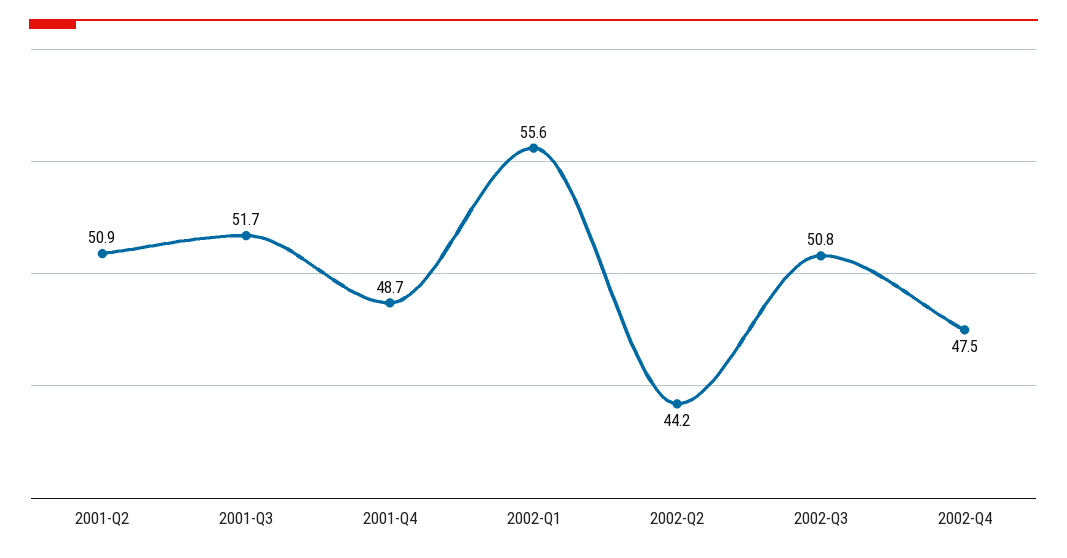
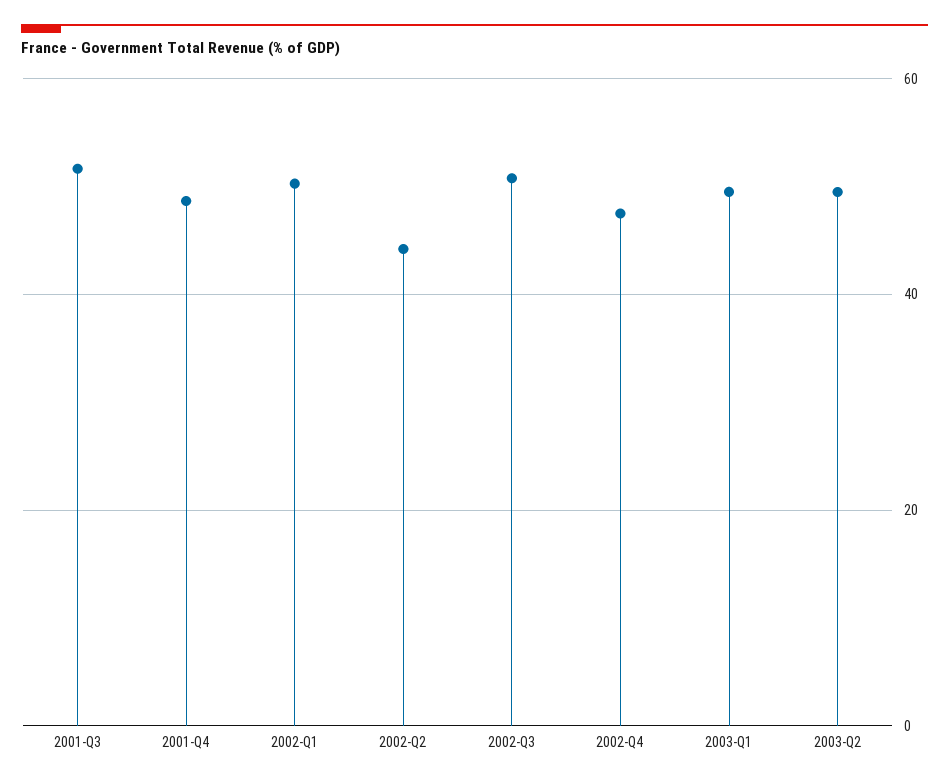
2001-Q2: 50.9 -> none
2002-Q1: 55.6 -> 50
2003-Q1: none -> 50
2003-Q2: none -> 50

